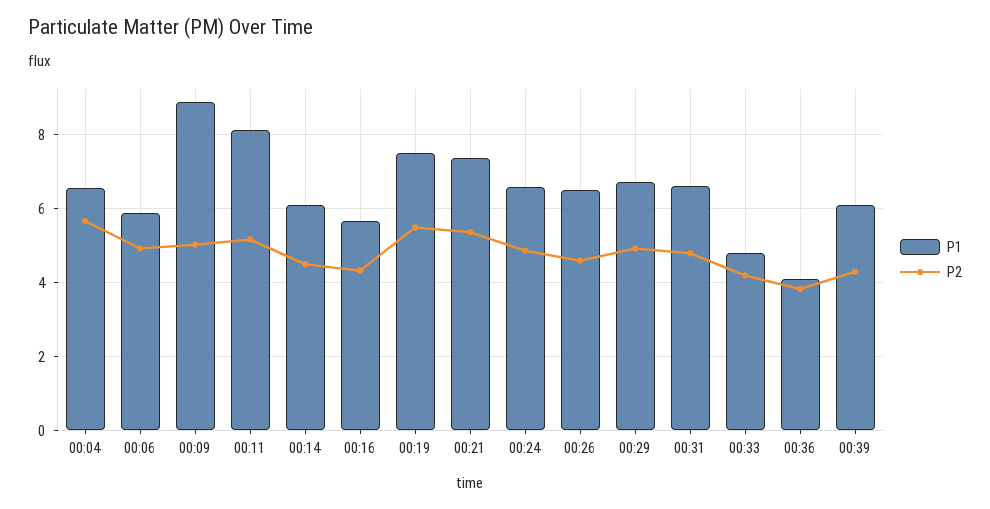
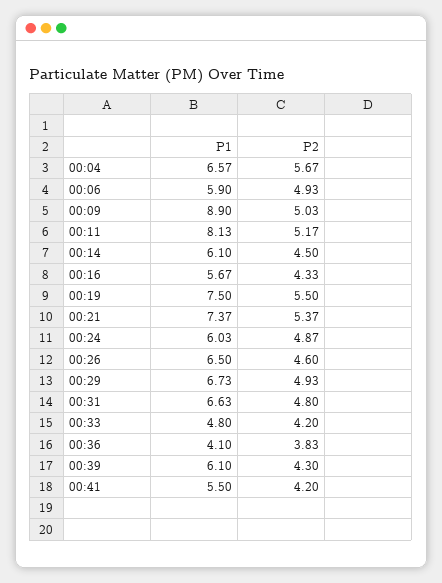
P1, 00:24: 6.6 -> 6.03
P1, 00:41: none -> 5.5
P2, 00:41: none -> 4.2

